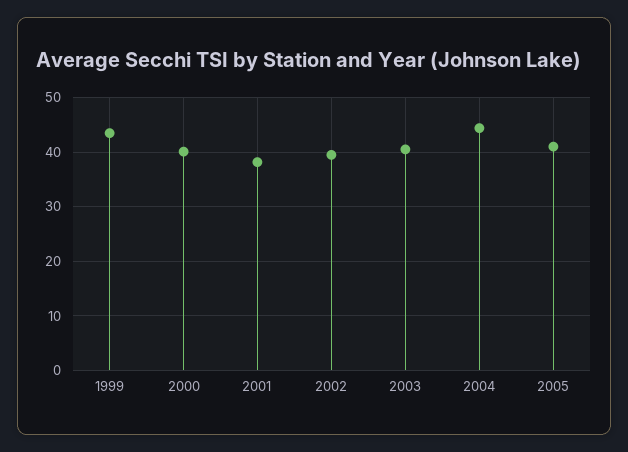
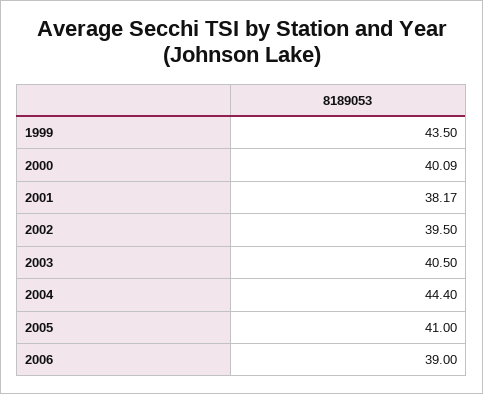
2006: none -> 39

